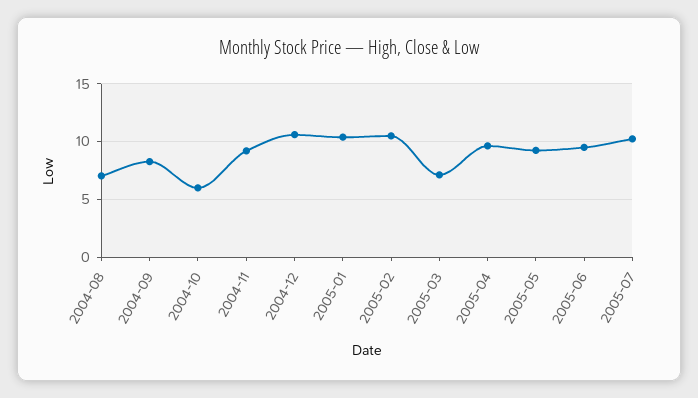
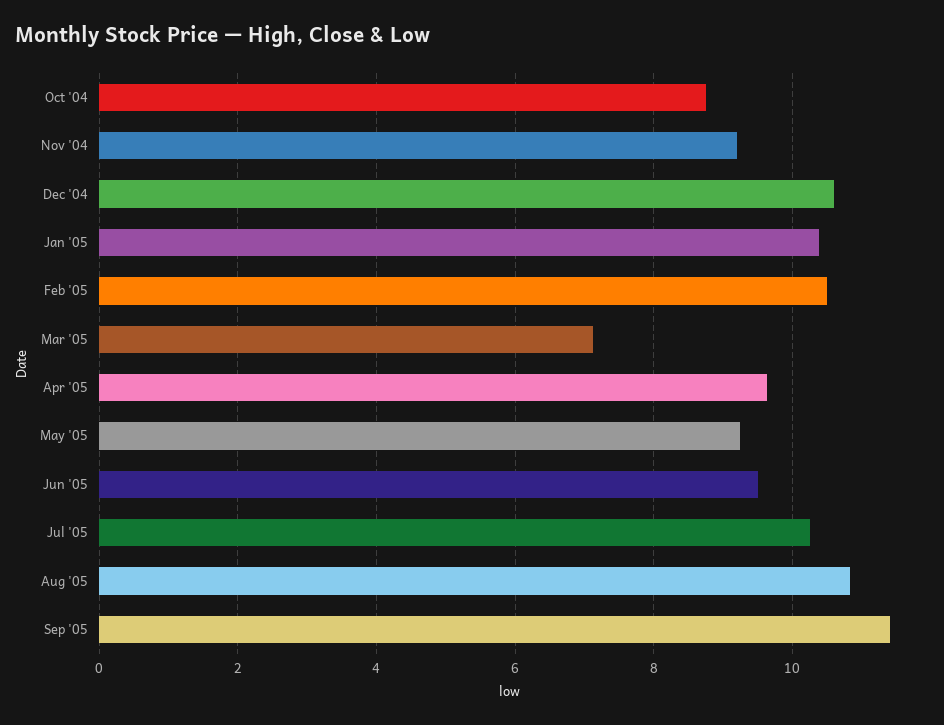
2004-08: 7 -> none
2004-09: 8 -> none
2004-10: 6 -> 8.8
Aug '05: none -> 10.8
Sep '05: none -> 11.4

